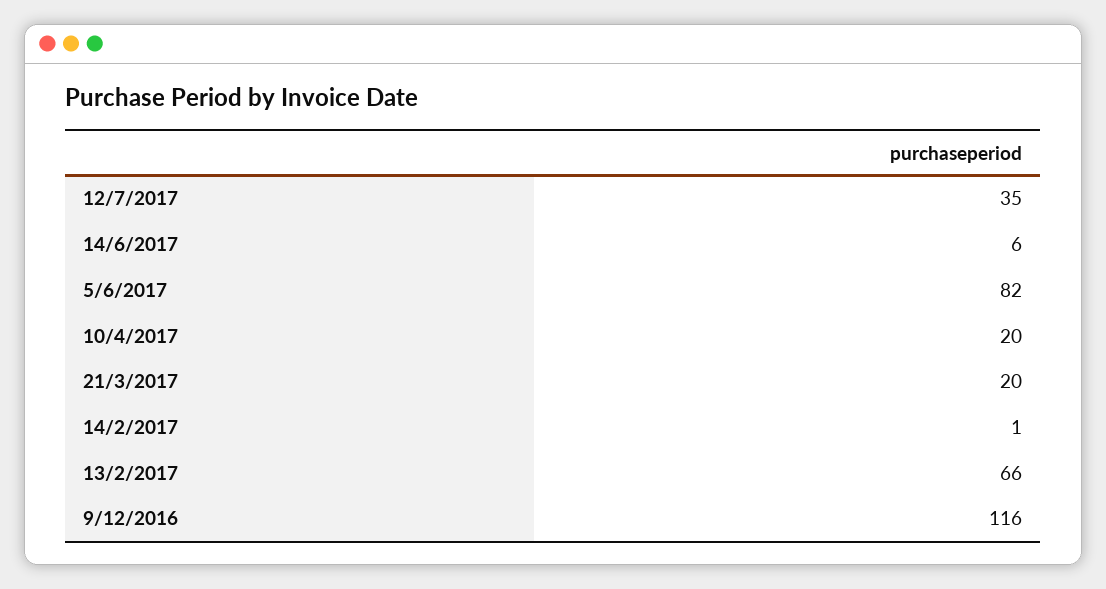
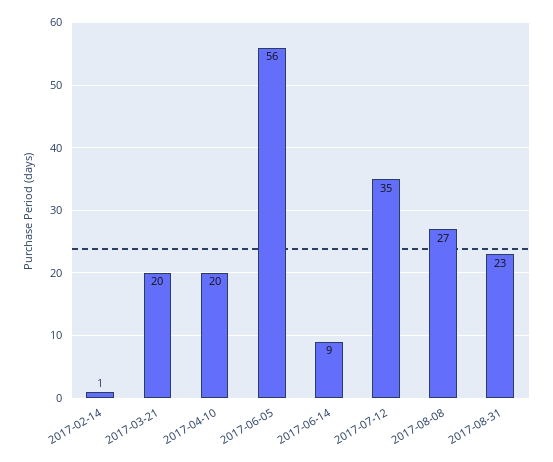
14/6/2017: 6 -> 9
5/6/2017: 82 -> 56
13/2/2017: 66 -> none
9/12/2016: 116 -> none
2017-08-08: none -> 27
2017-08-31: none -> 23

